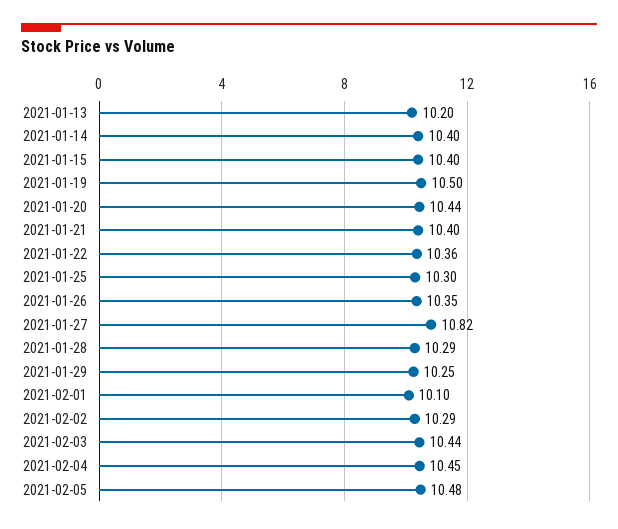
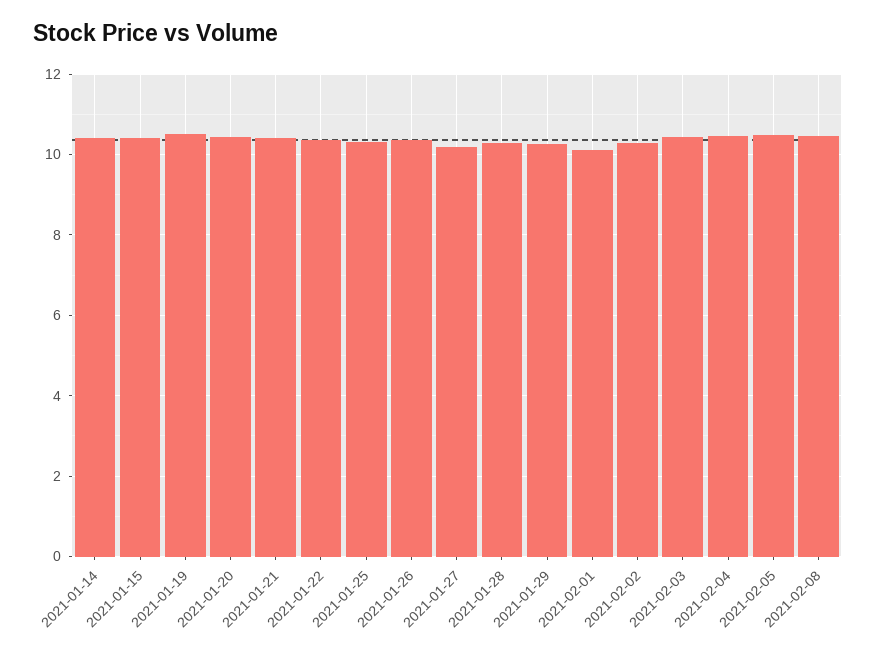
2021-01-13: 10.2 -> none
2021-01-27: 10.82 -> 10.2
2021-02-08: none -> 10.4

